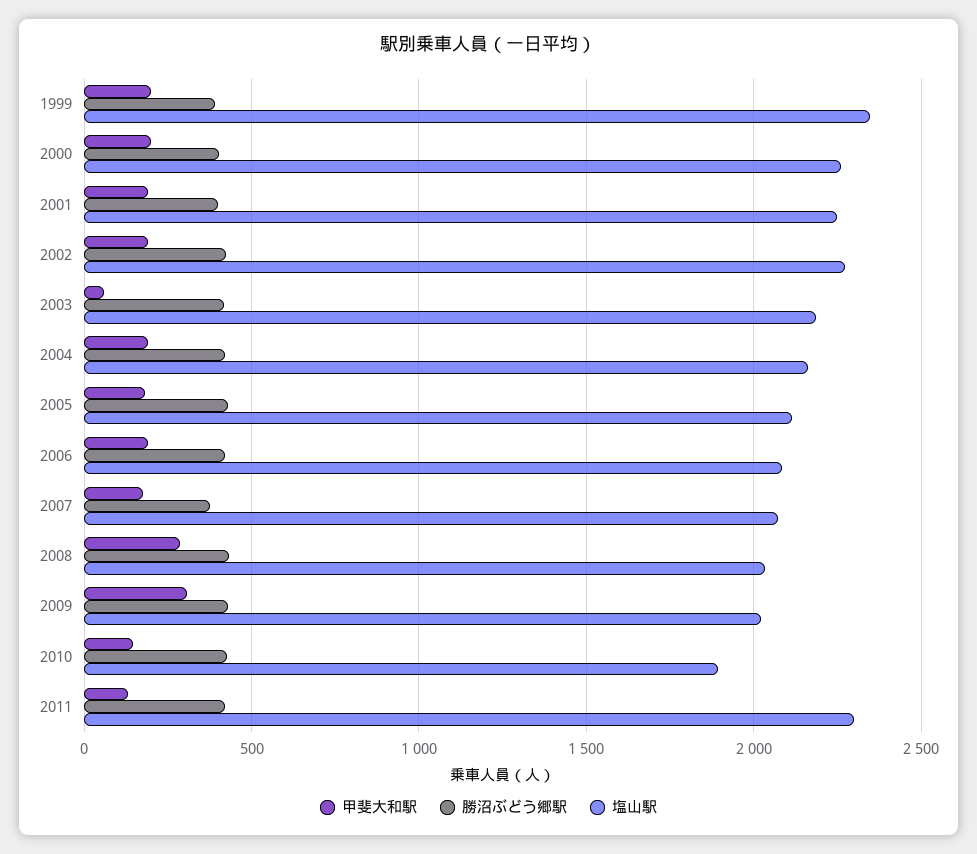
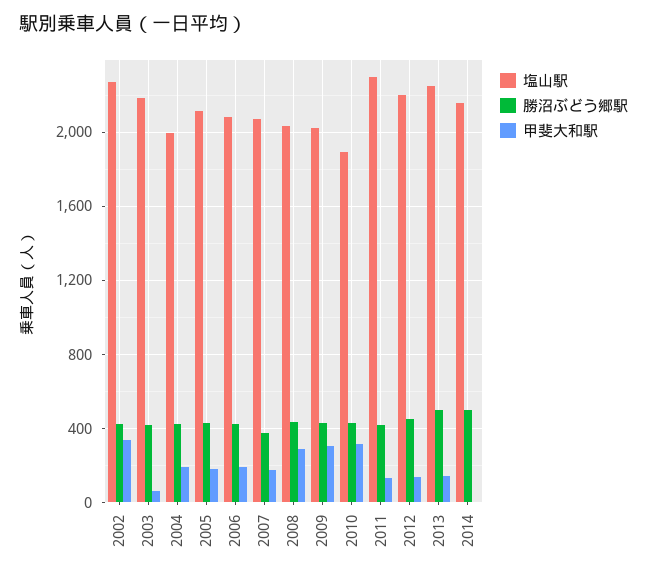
甲斐大和駅, 1999: 200 -> none
勝沼ぶどう郷駅, 1999: 400 -> none
塩山駅, 1999: 2350 -> none
甲斐大和駅, 2000: 200 -> none
勝沼ぶどう郷駅, 2000: 400 -> none
塩山駅, 2000: 2250 -> none
甲斐大和駅, 2001: 200 -> none
勝沼ぶどう郷駅, 2001: 400 -> none
塩山駅, 2001: 2250 -> none
甲斐大和駅, 2002: 200 -> 350
塩山駅, 2004: 2150 -> 2000
甲斐大和駅, 2010: 150 -> 300
塩山駅, 2012: none -> 2200
勝沼ぶどう郷駅, 2012: none -> 450
甲斐大和駅, 2012: none -> 150
塩山駅, 2013: none -> 2250
勝沼ぶどう郷駅, 2013: none -> 500
甲斐大和駅, 2013: none -> 150
塩山駅, 2014: none -> 2150
勝沼ぶどう郷駅, 2014: none -> 500
甲斐大和駅, 2014: none -> 0

